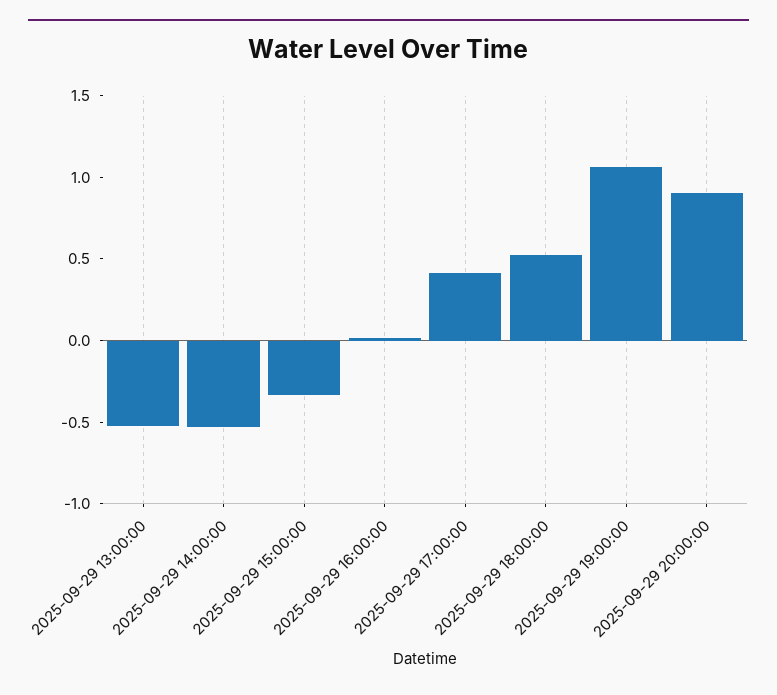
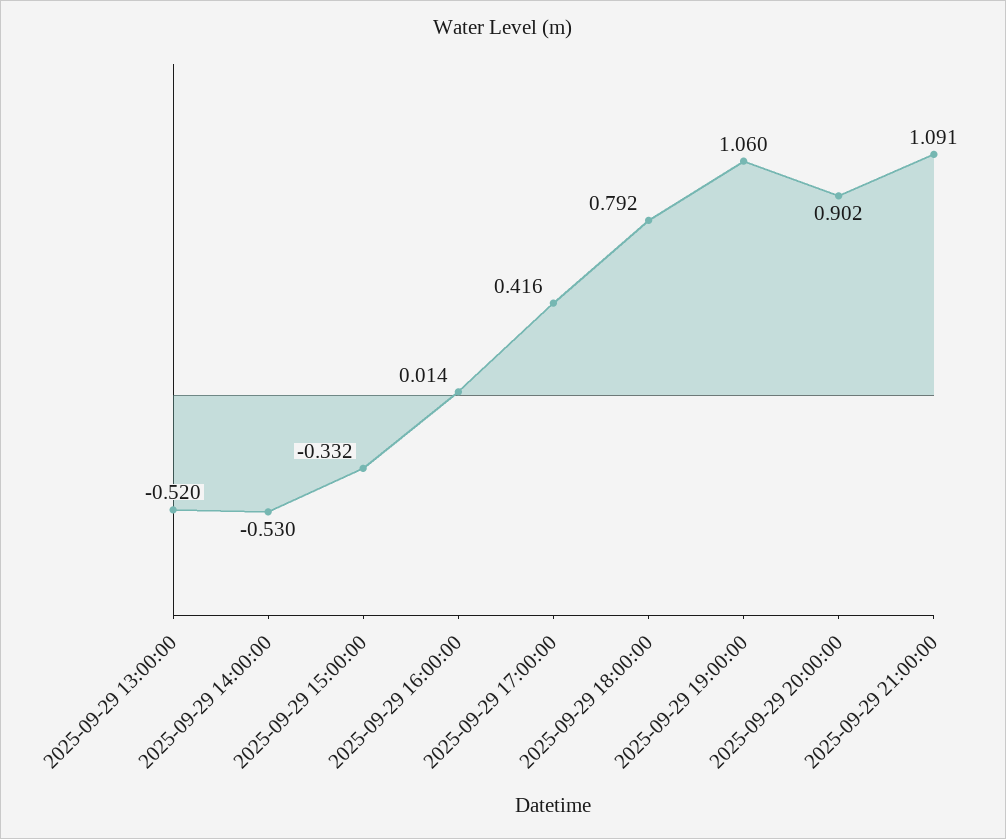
2025-09-29 18:00:00: 0.5 -> 0.792
2025-09-29 21:00:00: none -> 1.091

